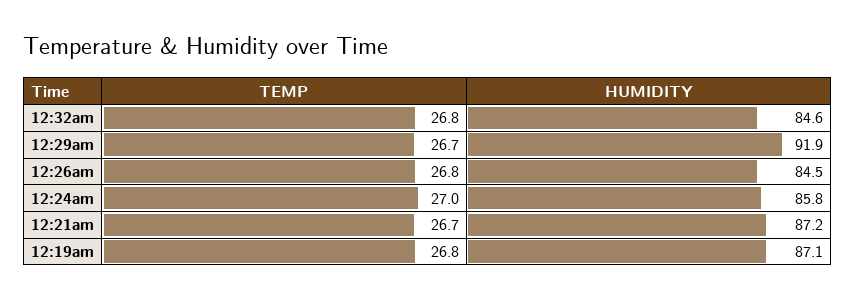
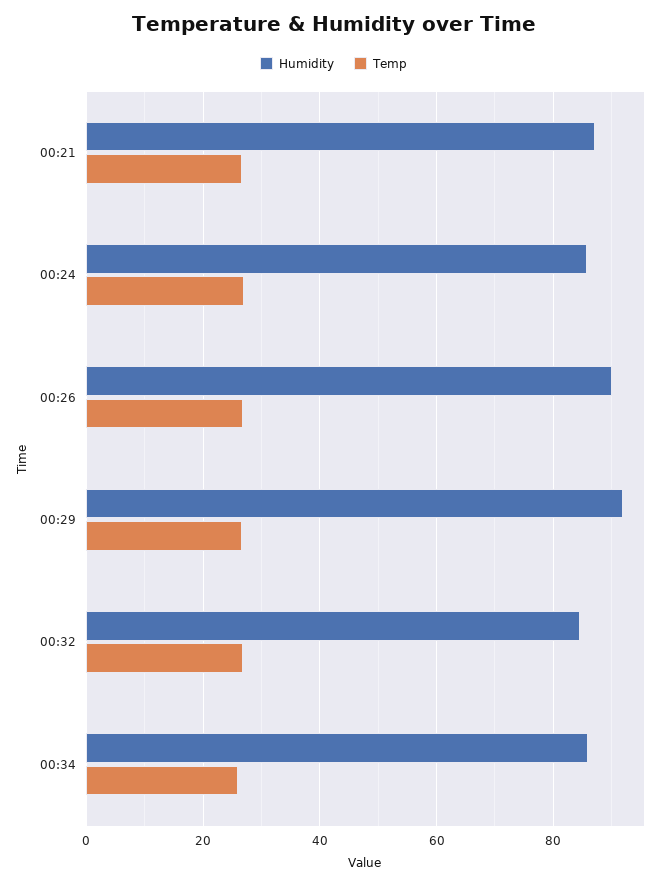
HUMIDITY, 12:26am: 84.5 -> 90
TEMP, 12:19am: 26.8 -> none
HUMIDITY, 12:19am: 87.1 -> none
HUMIDITY, 00:34: none -> 86
TEMP, 00:34: none -> 26

